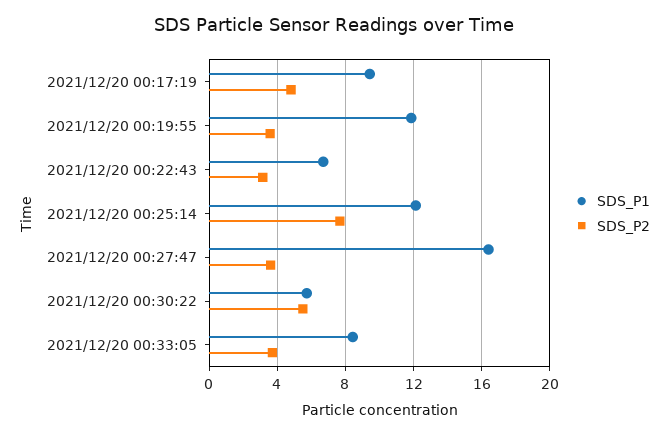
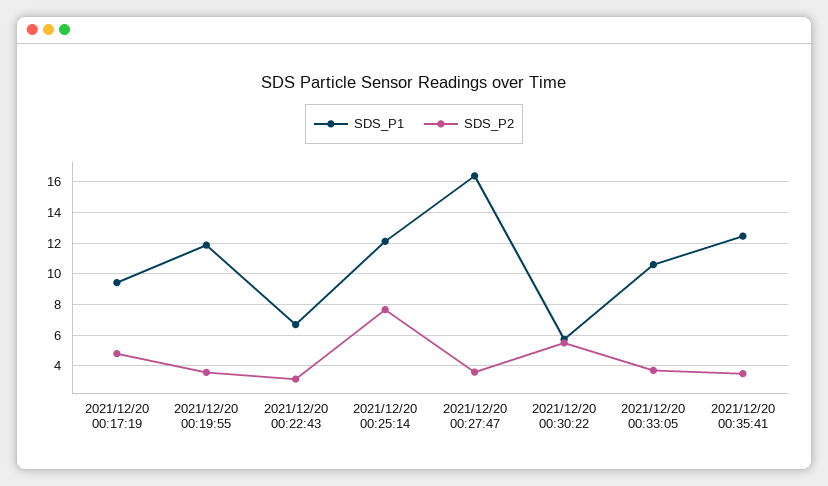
SDS_P1, 2021/12/20 00:33:05: 8.5 -> 10.5
SDS_P1, 2021/12/20 00:35:41: none -> 12.5
SDS_P2, 2021/12/20 00:35:41: none -> 3.5

